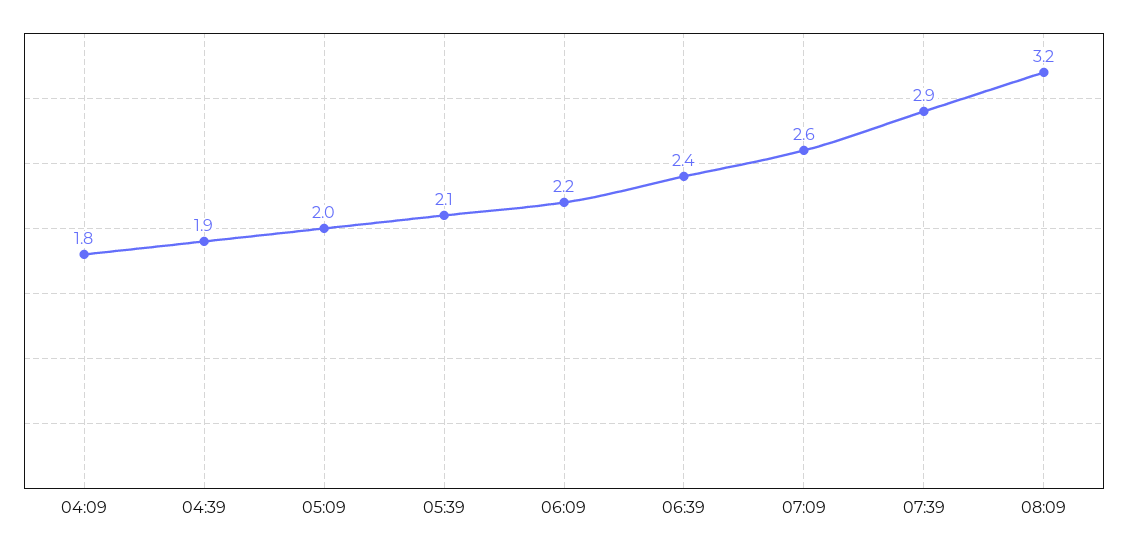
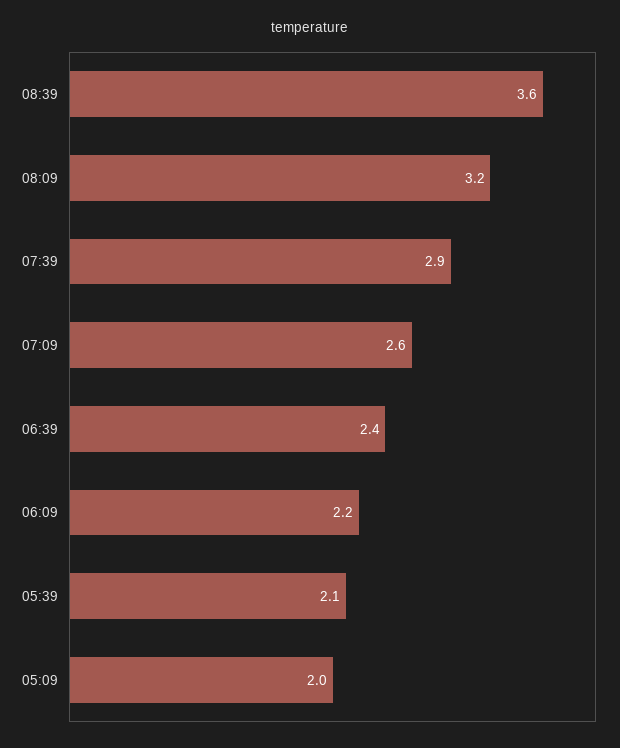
04:09: 1.8 -> none
04:39: 1.9 -> none
08:39: none -> 3.6

